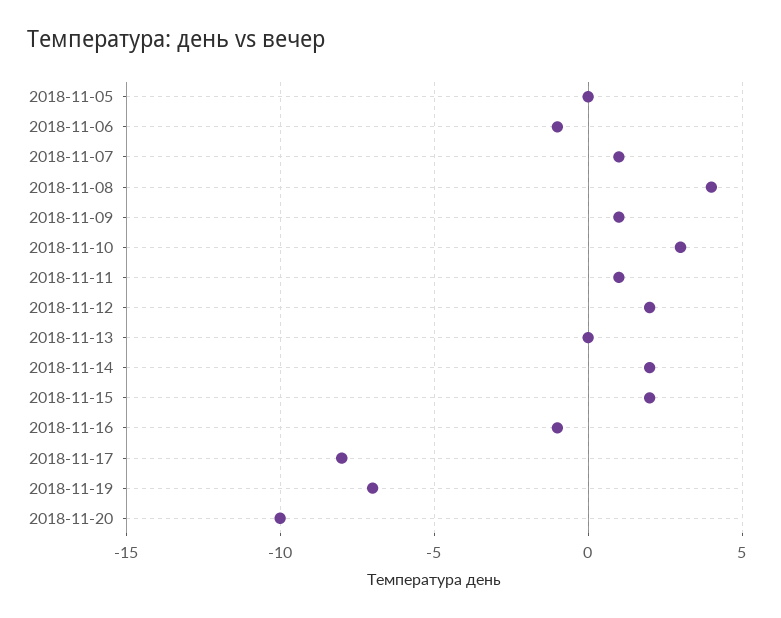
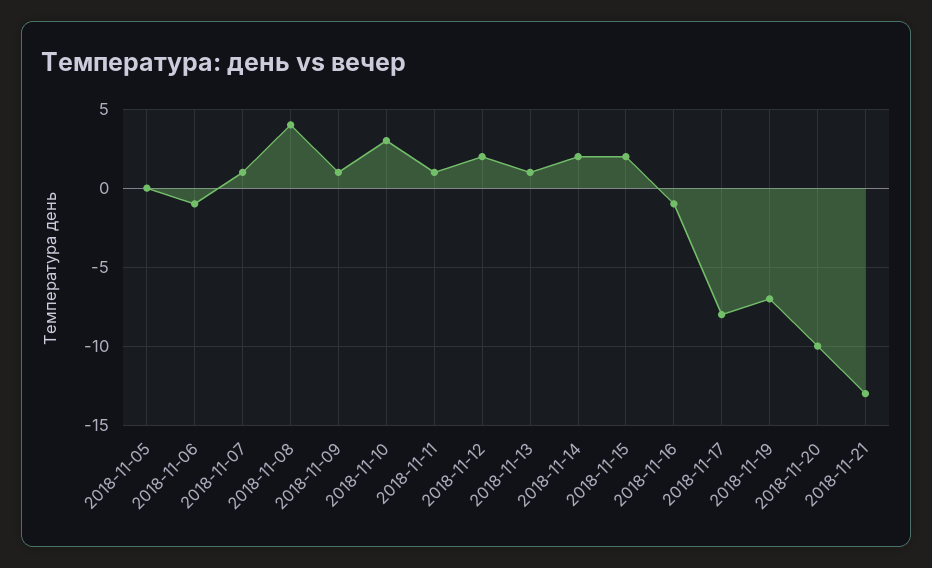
2018-11-13: 0 -> 1
2018-11-21: none -> -13

